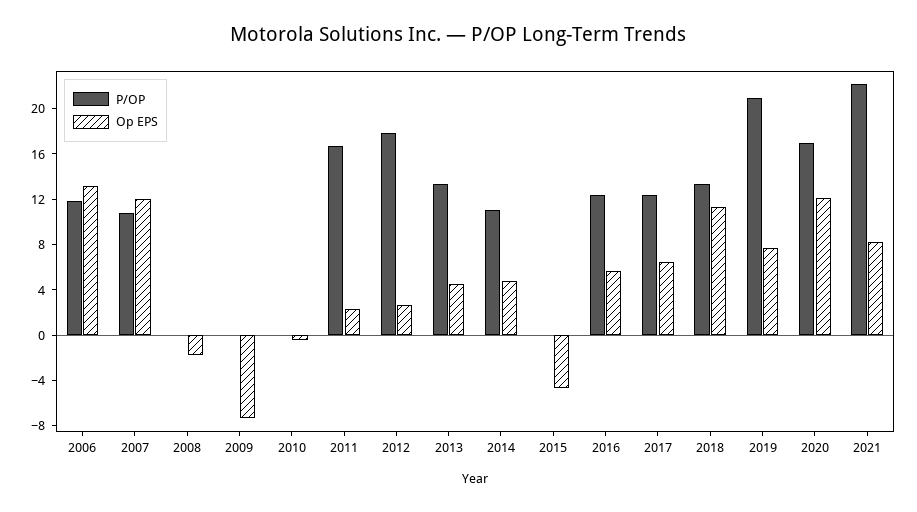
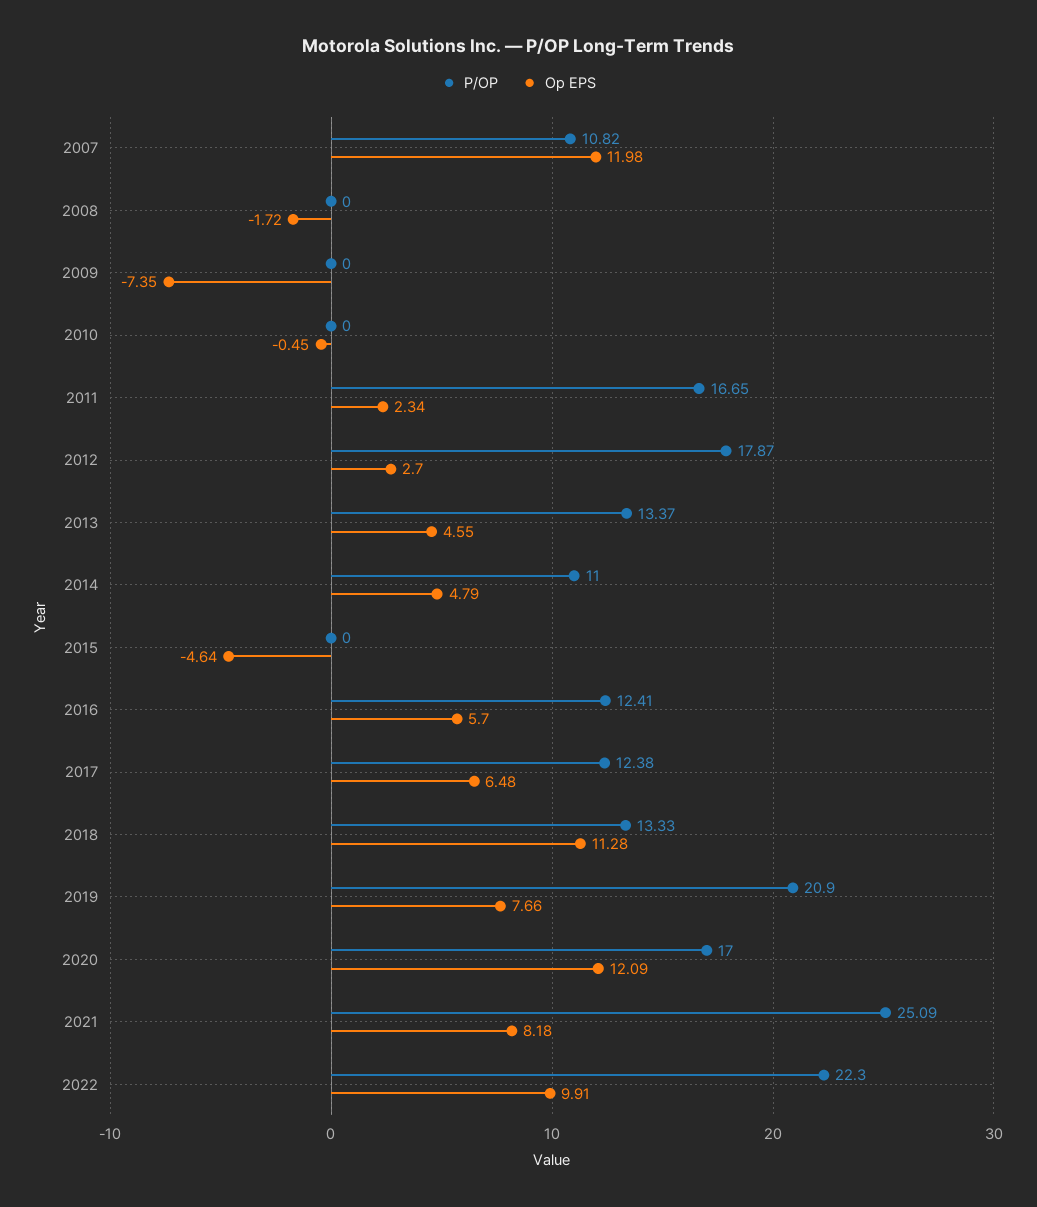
P/OP, 2006: 12 -> none
Op EPS, 2006: 13 -> none
P/OP, 2021: 22 -> 25.09
P/OP, 2022: none -> 22.3
Op EPS, 2022: none -> 9.91

